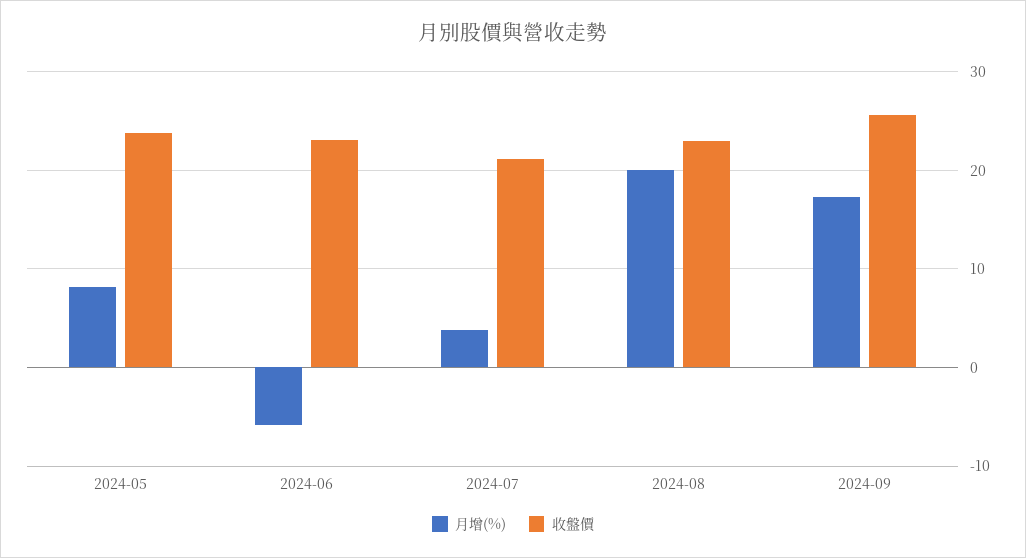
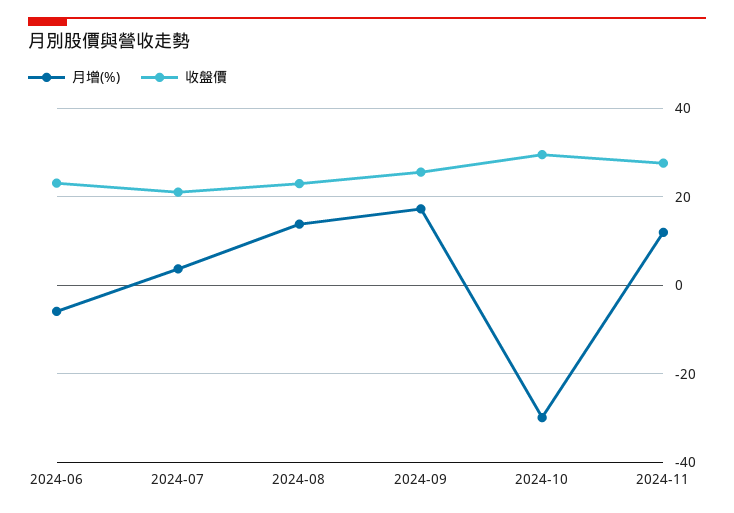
月增(%), 2024-05: 8 -> none
收盤價, 2024-05: 24 -> none
月增(%), 2024-08: 20 -> 14
月增(%), 2024-10: none -> -30
收盤價, 2024-10: none -> 30
月增(%), 2024-11: none -> 12
收盤價, 2024-11: none -> 28

